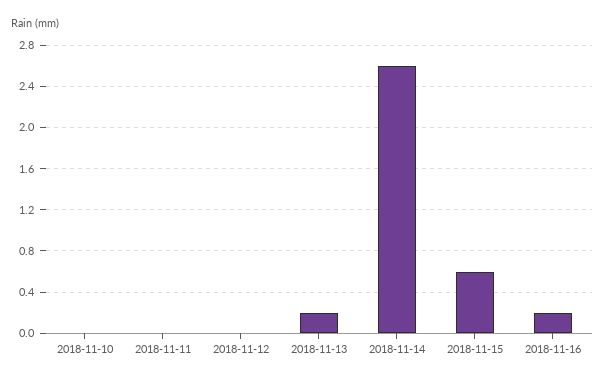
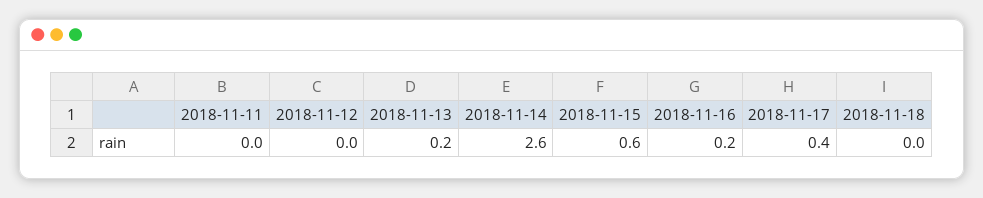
2018-11-10: 0 -> none
2018-11-17: none -> 0.4
2018-11-18: none -> 0

